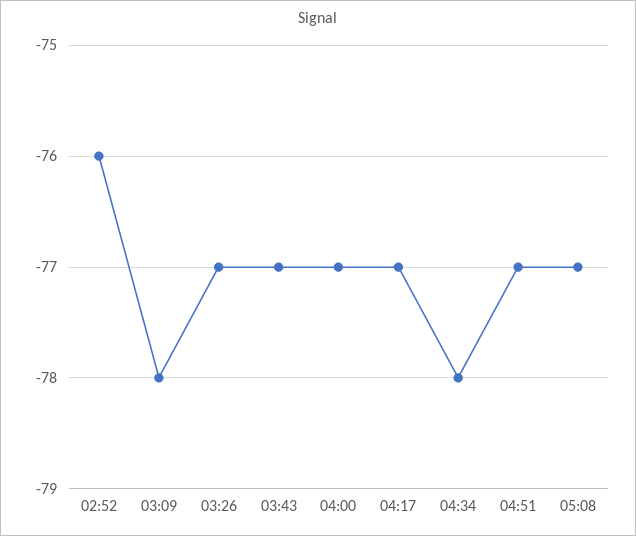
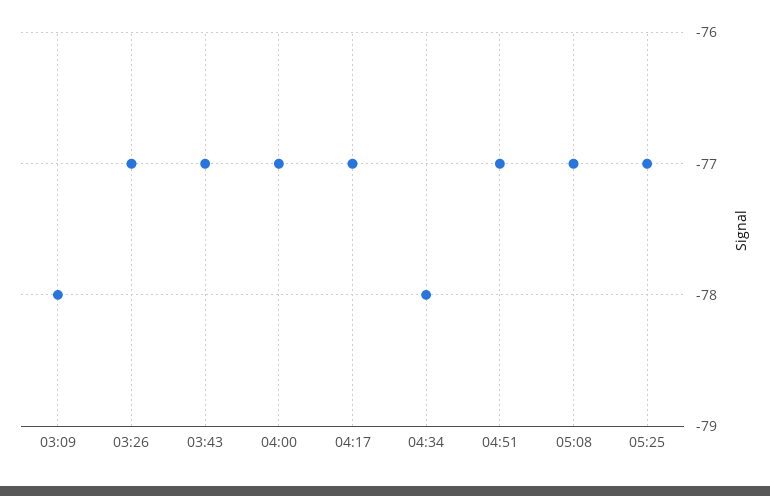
02:52: -76 -> none
05:25: none -> -77

